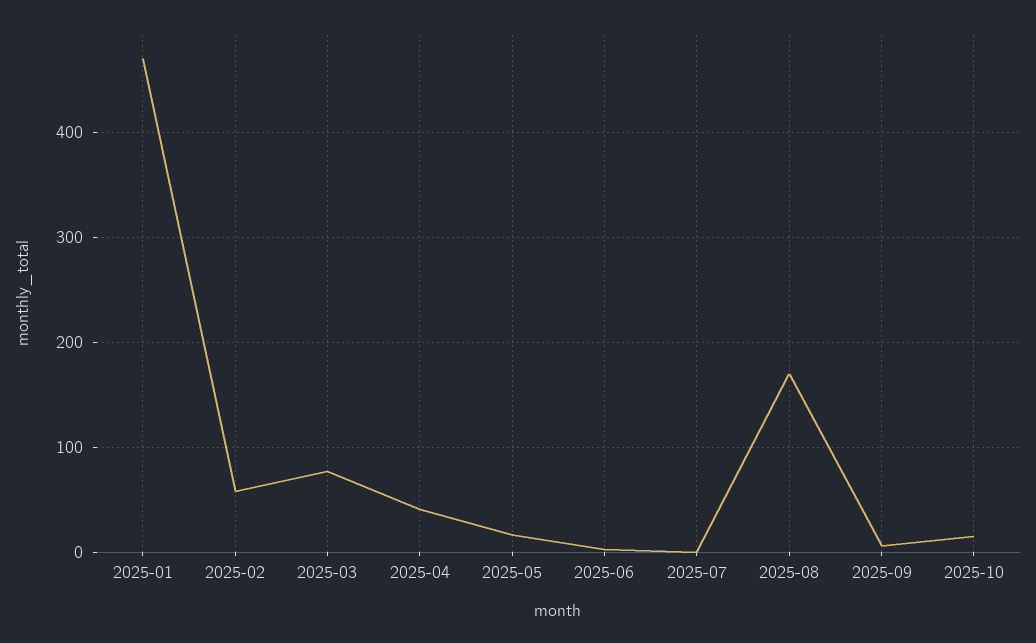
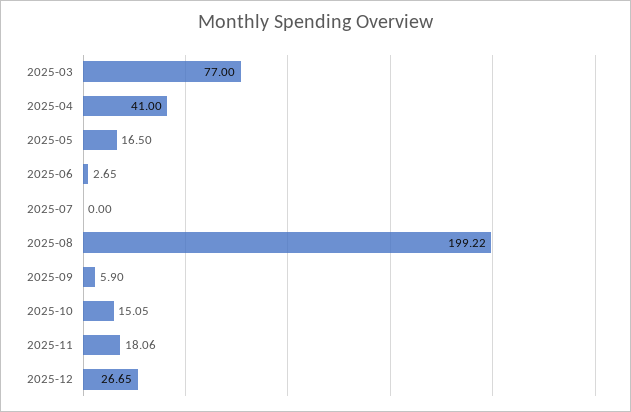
2025-01: 470 -> none
2025-02: 60 -> none
2025-08: 170 -> 199.22
2025-11: none -> 18.06
2025-12: none -> 26.65

